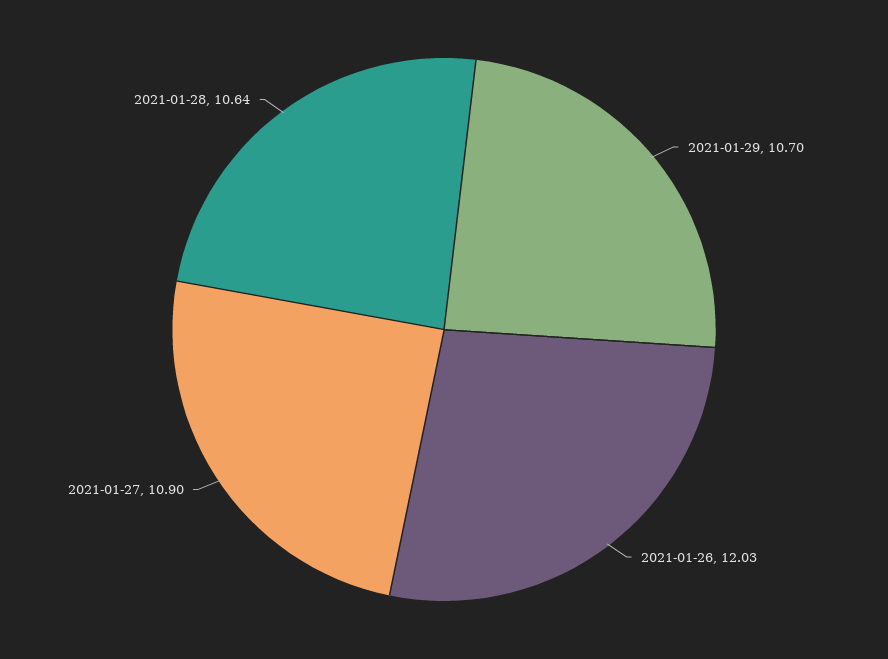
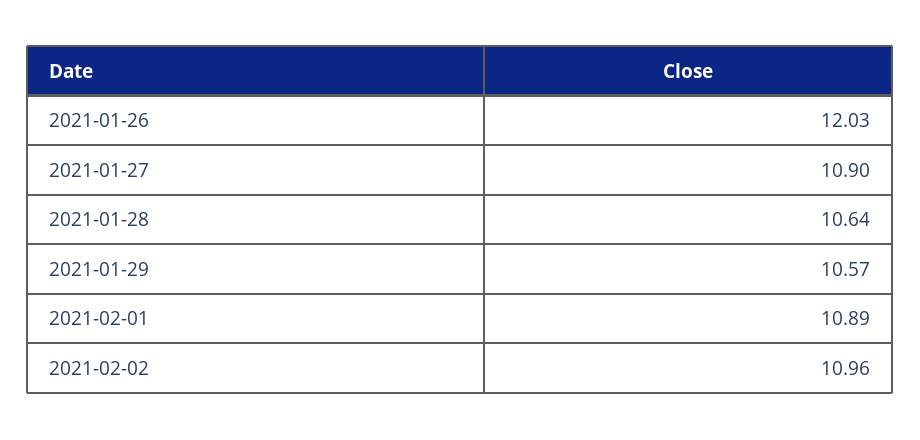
2021-01-29: 10.7 -> 10.57
2021-02-01: none -> 10.89
2021-02-02: none -> 10.96

